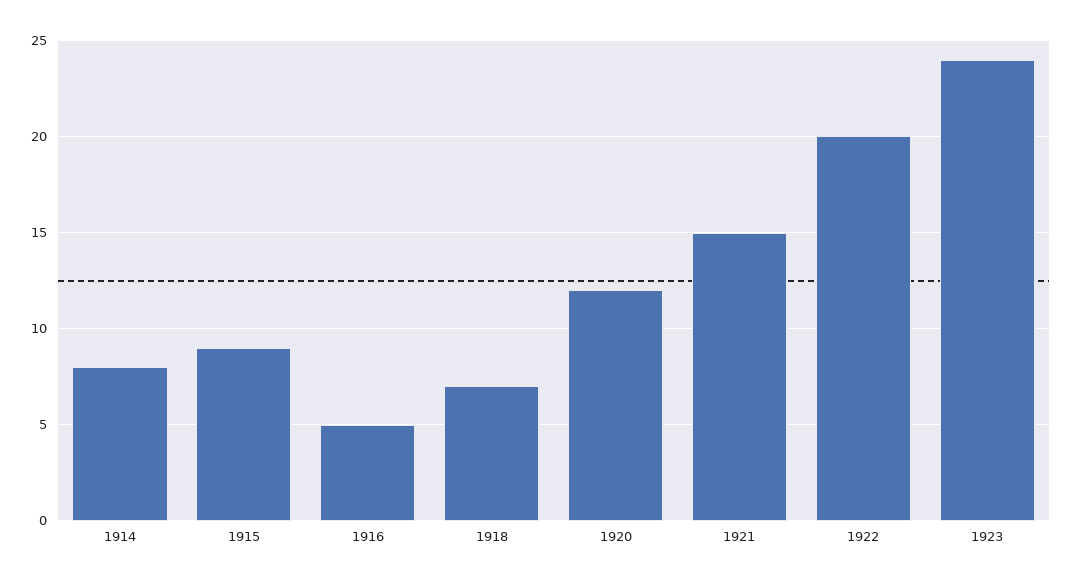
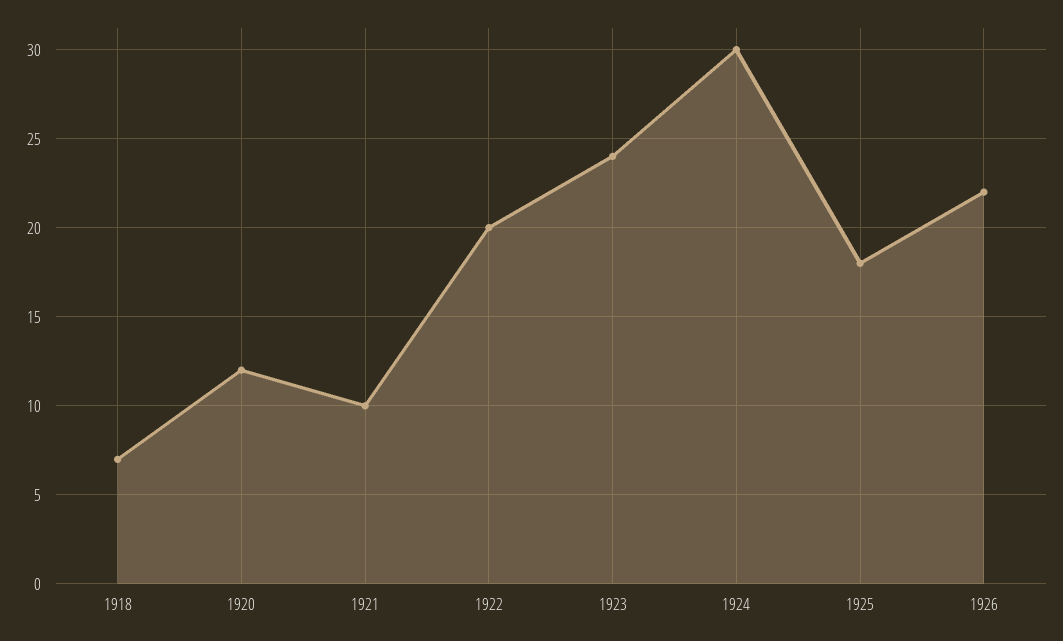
1914: 8 -> none
1915: 9 -> none
1916: 5 -> none
1921: 15 -> 10
1924: none -> 30
1925: none -> 18
1926: none -> 22

